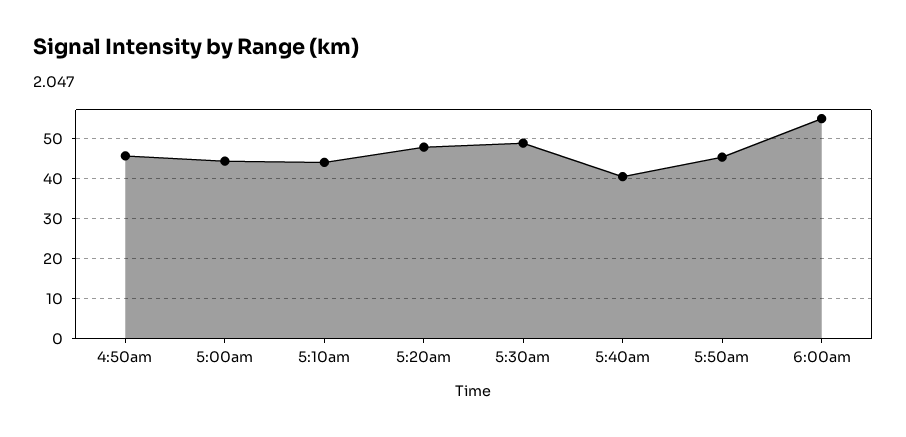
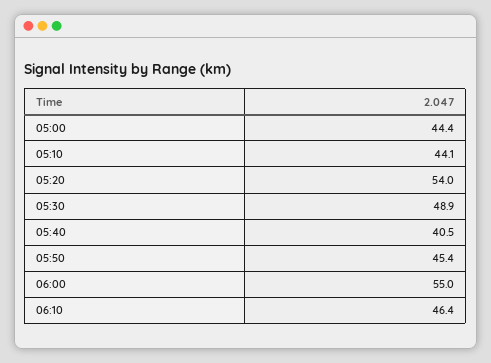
4:50am: 46 -> none
5:20am: 48 -> 54
06:10: none -> 46.4

